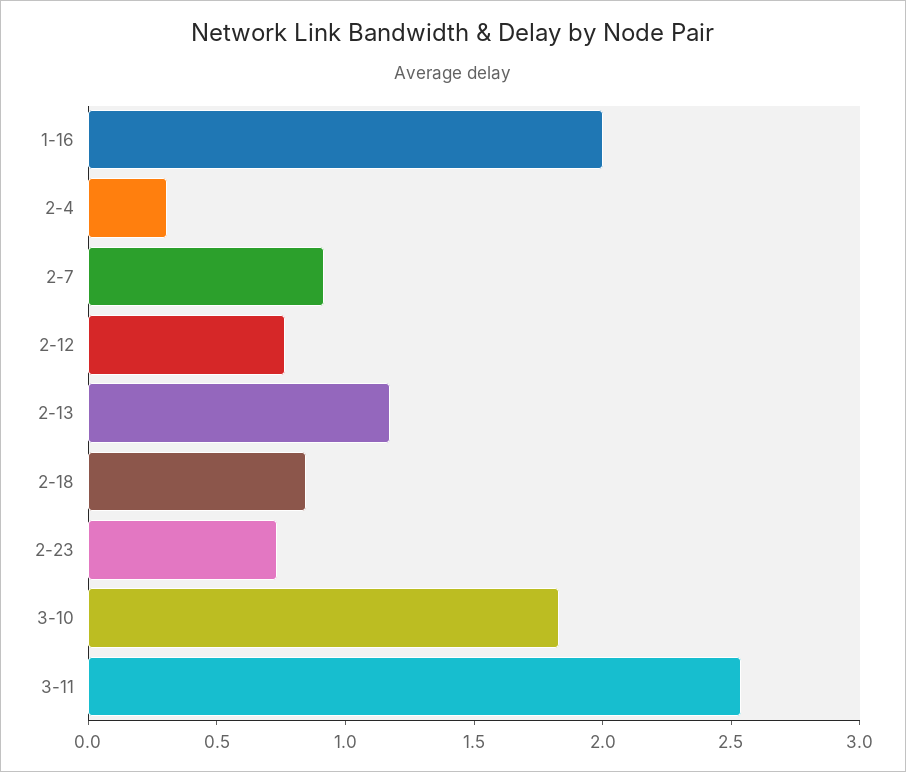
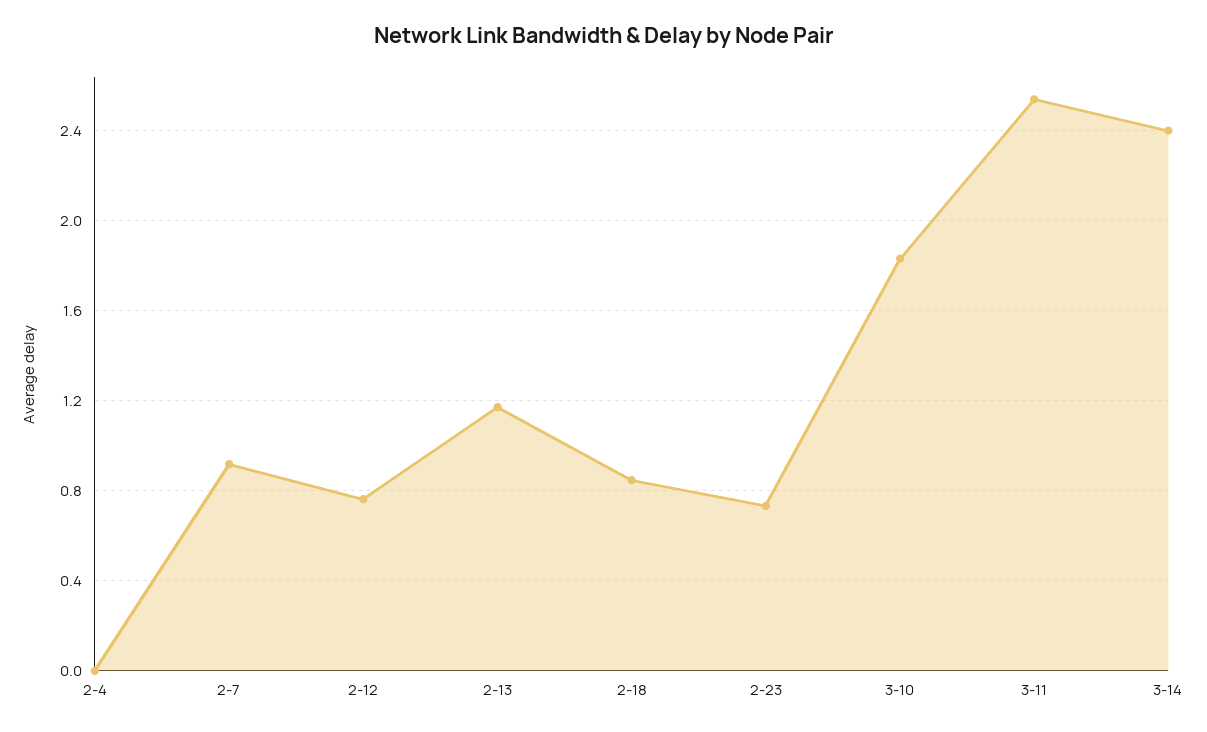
1-16: 2 -> none
2-4: 0.3 -> 0
3-14: none -> 2.4

